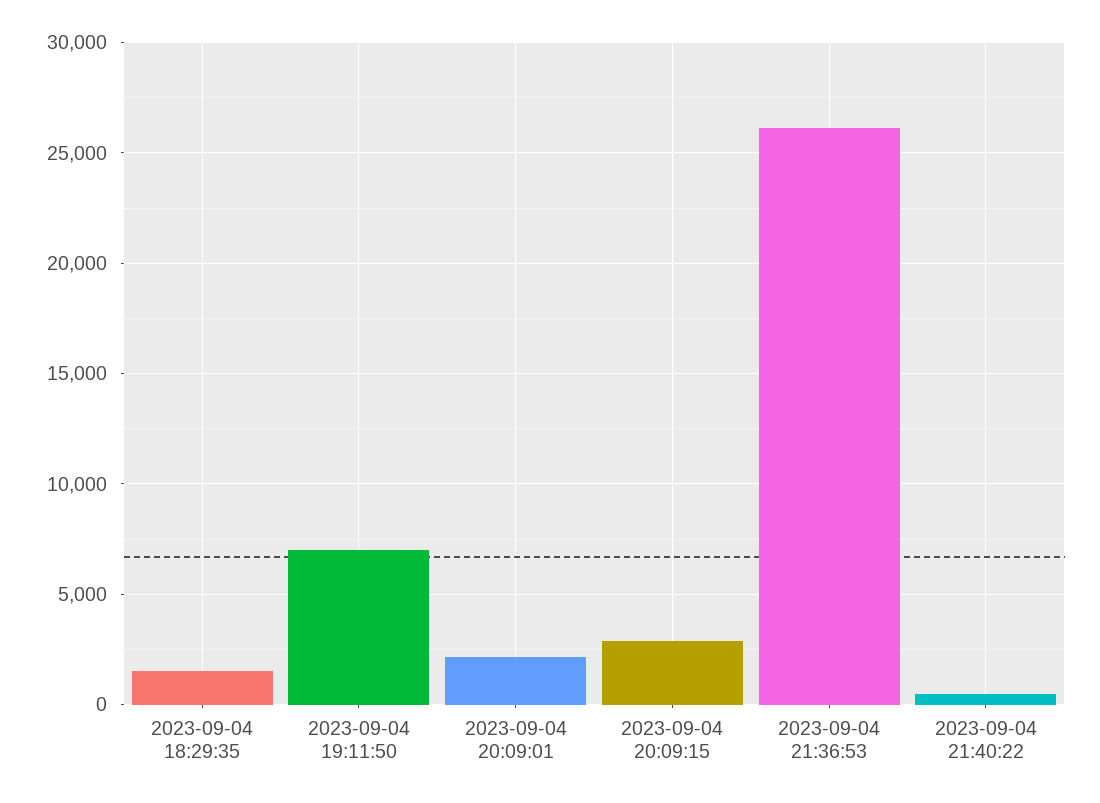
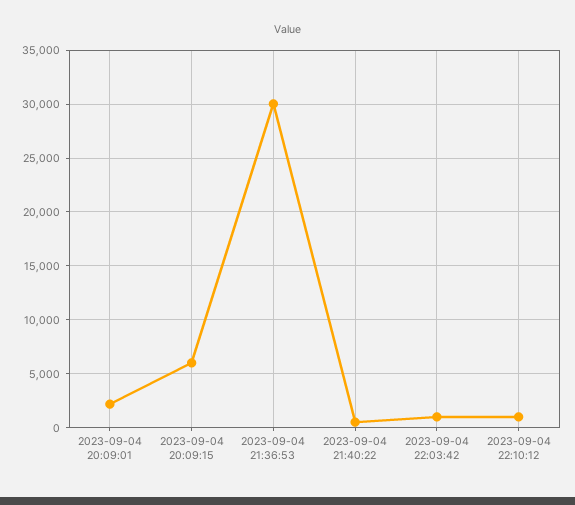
2023-09-04 18:29:35: 1500 -> none
2023-09-04 19:11:50: 7000 -> none
2023-09-04 20:09:15: 3000 -> 6000
2023-09-04 21:36:53: 26000 -> 30000
2023-09-04 22:03:42: none -> 1000
2023-09-04 22:10:12: none -> 1000

